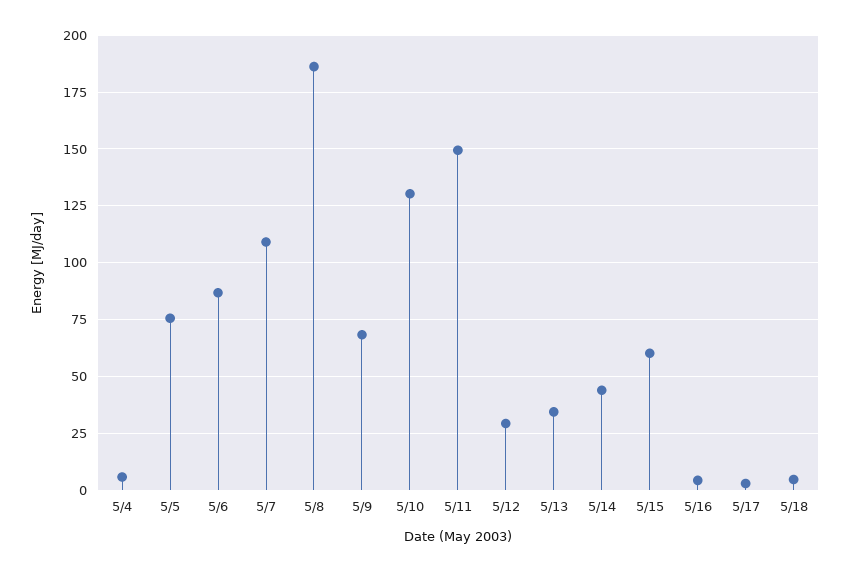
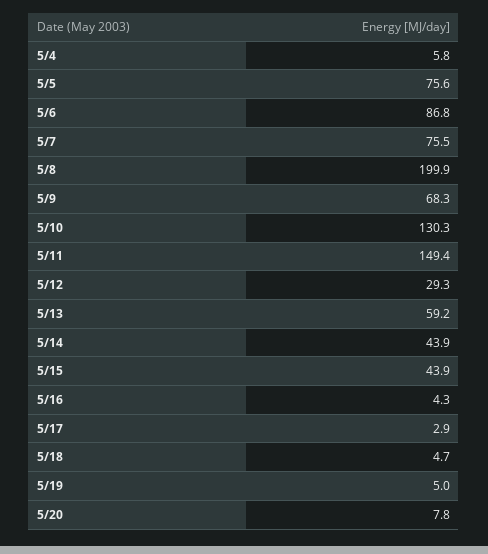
5/7: 110 -> 75.5
5/8: 185 -> 199.9
5/13: 35 -> 59.2
5/15: 60 -> 43.9
5/19: none -> 5
5/20: none -> 7.8

